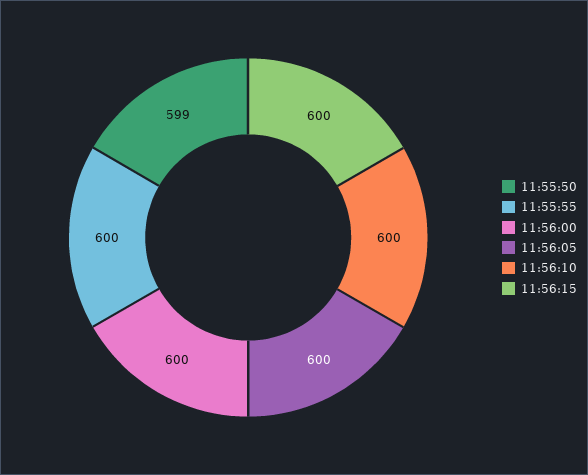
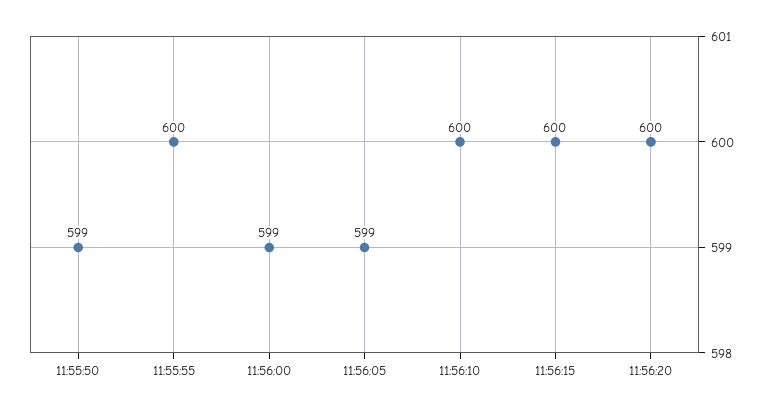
11:56:00: 600 -> 599
11:56:05: 600 -> 599
11:56:20: none -> 600

